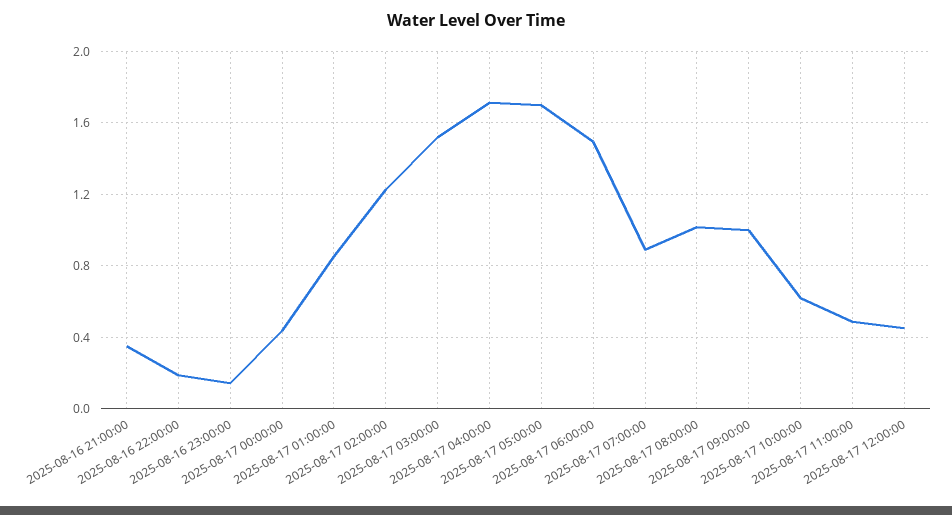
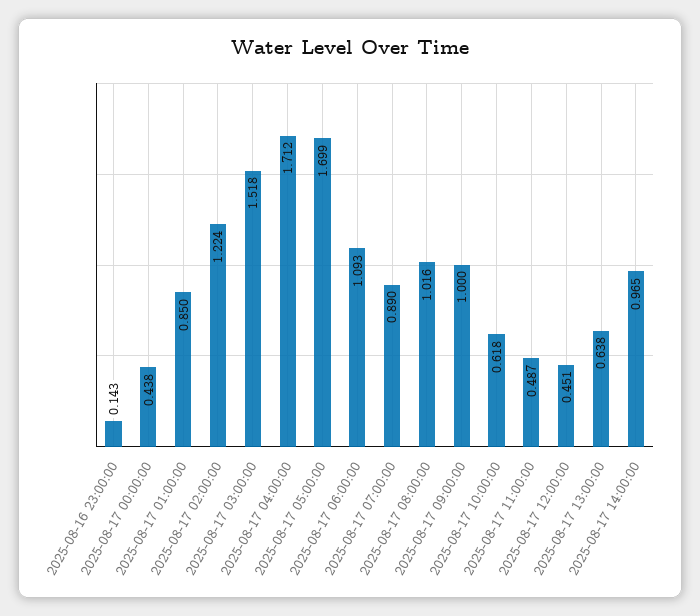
2025-08-16 21:00:00: 0.35 -> none
2025-08-16 22:00:00: 0.2 -> none
2025-08-17 06:00:00: 1.5 -> 1.093
2025-08-17 13:00:00: none -> 0.638
2025-08-17 14:00:00: none -> 0.965

